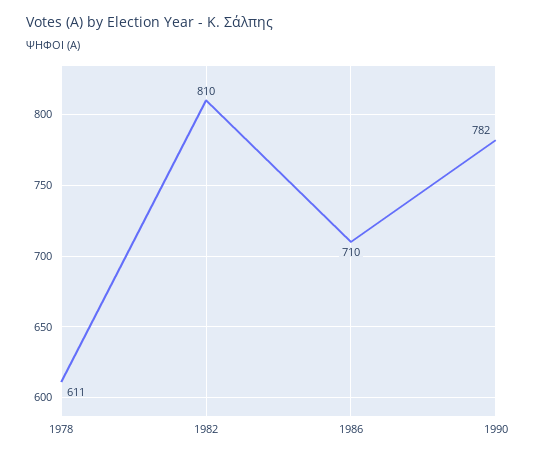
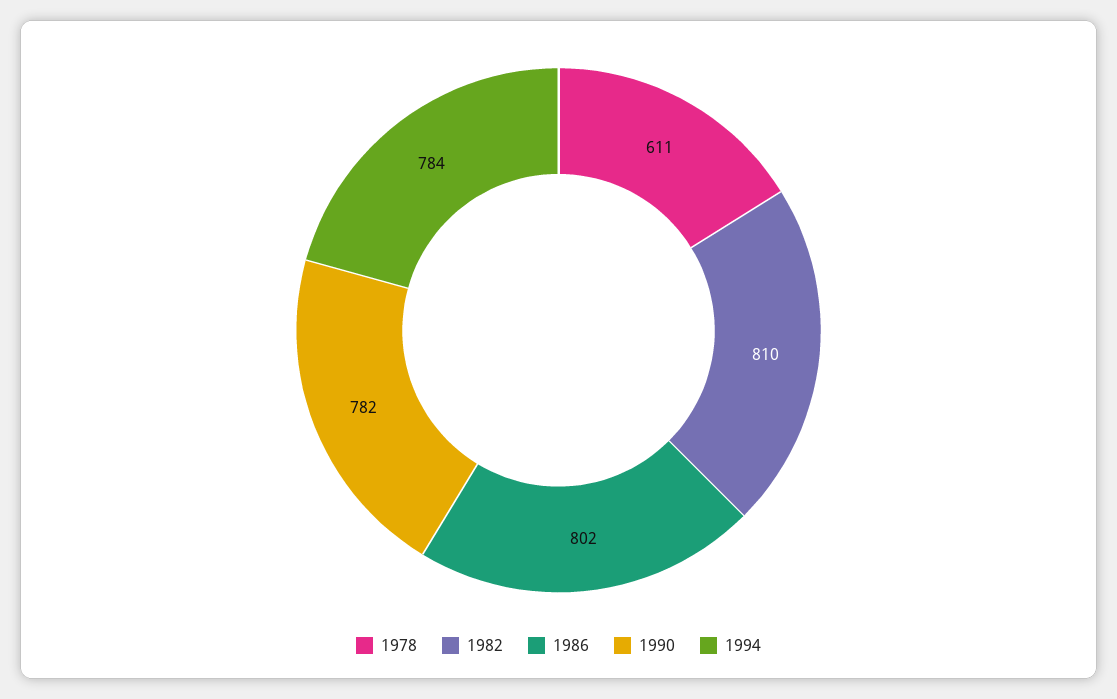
1986: 710 -> 802
1994: none -> 784

